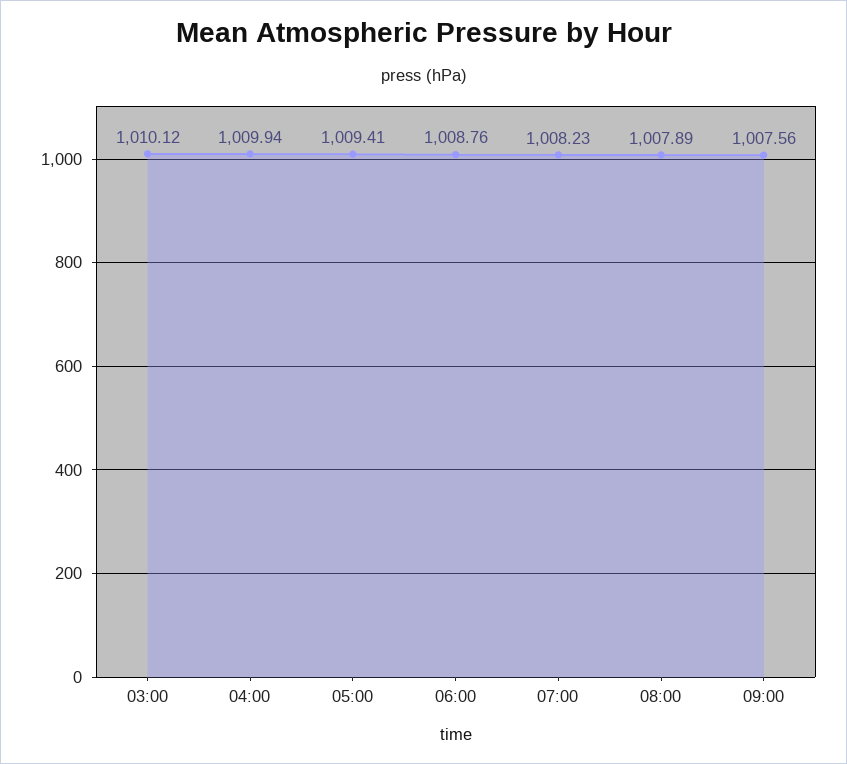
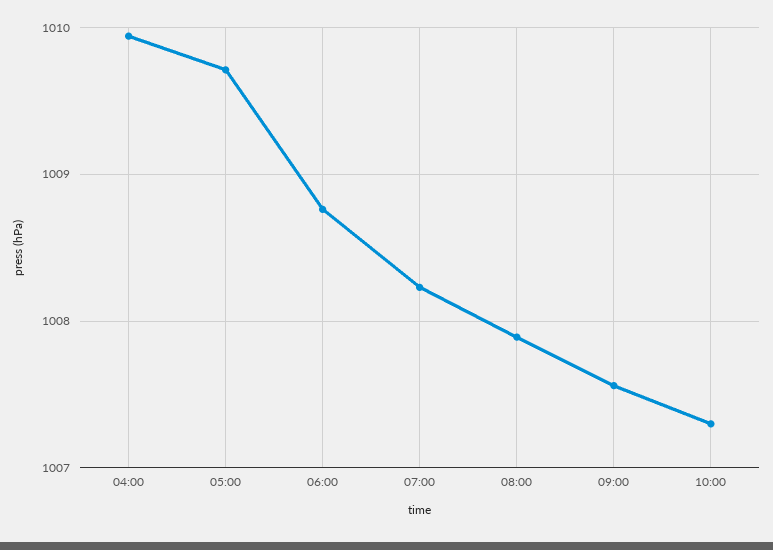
03:00: 1010.12 -> none
05:00: 1009.41 -> 1009.7
10:00: none -> 1007.3

